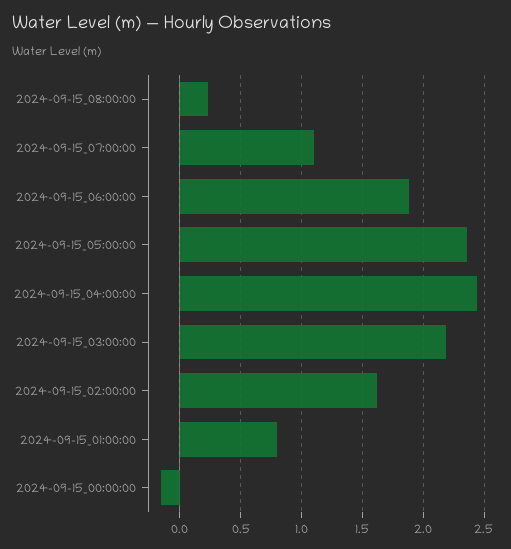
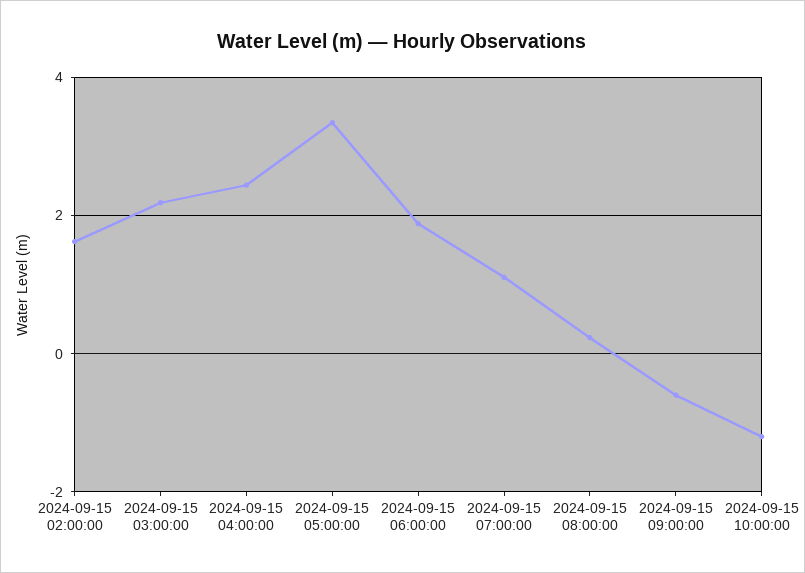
2024-09-15_05:00:00: 2.35 -> 3.4
2024-09-15_01:00:00: 0.8 -> none
2024-09-15_00:00:00: -0.15 -> none
2024-09-15 09:00:00: none -> -0.6
2024-09-15 10:00:00: none -> -1.2

